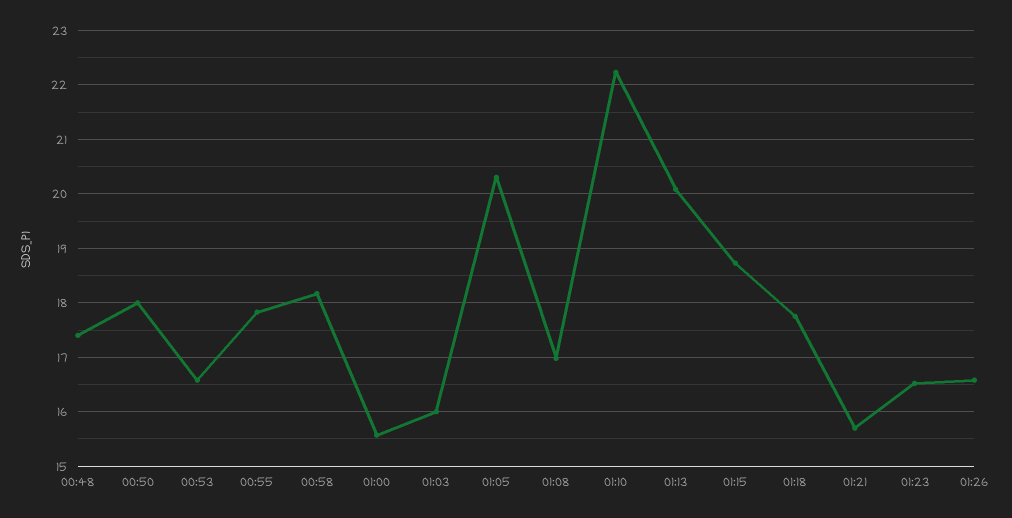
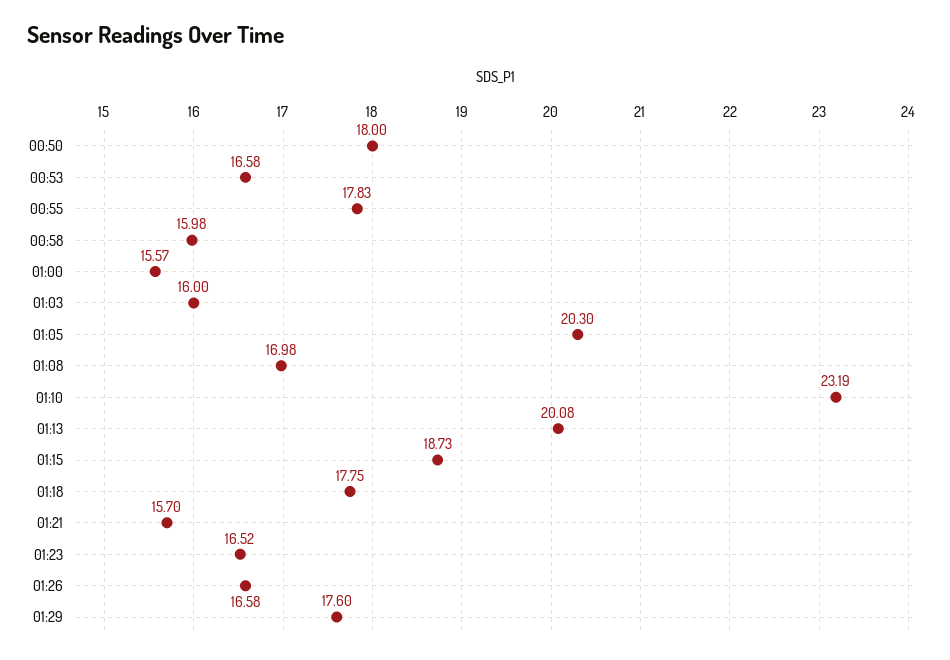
00:48: 17.4 -> none
00:58: 18.2 -> 15.98
01:10: 22.2 -> 23.19
01:29: none -> 17.6

